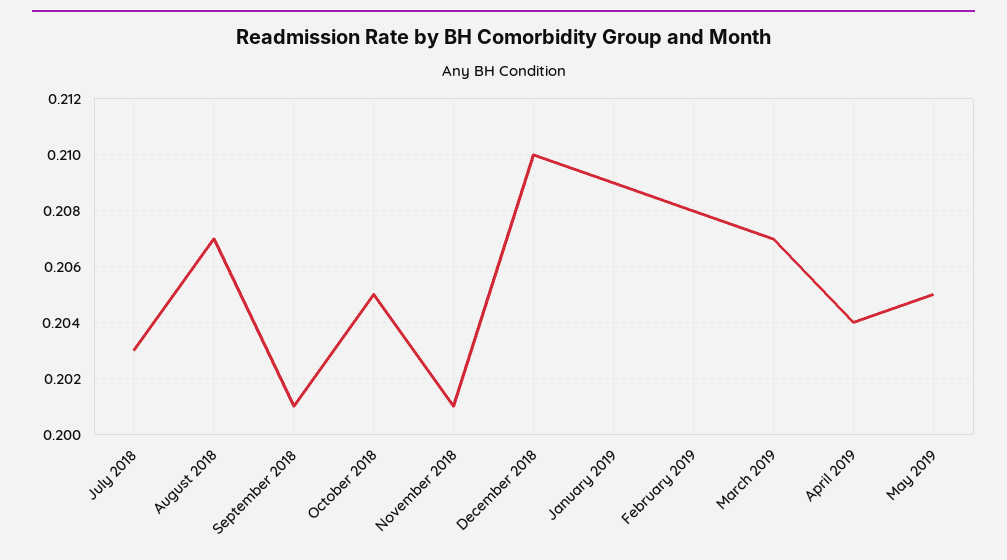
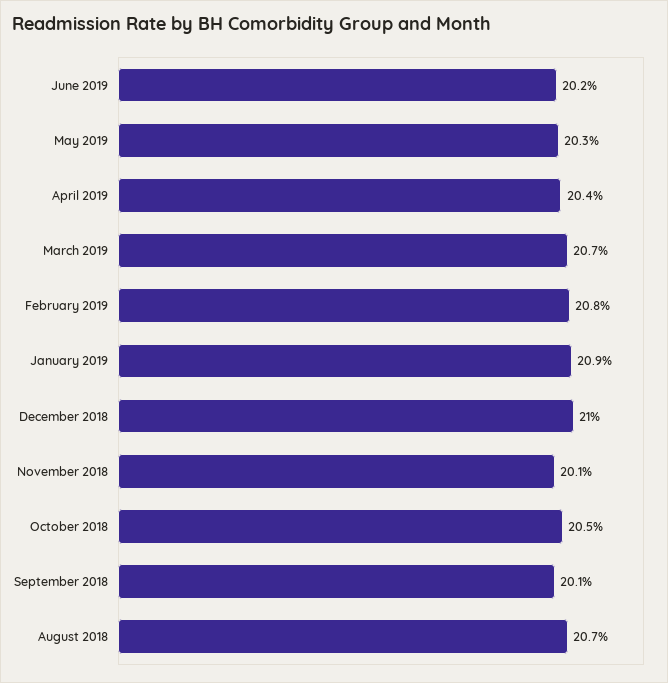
July 2018: 0.203 -> none
May 2019: 0.205 -> 0.203
June 2019: none -> 0.202

